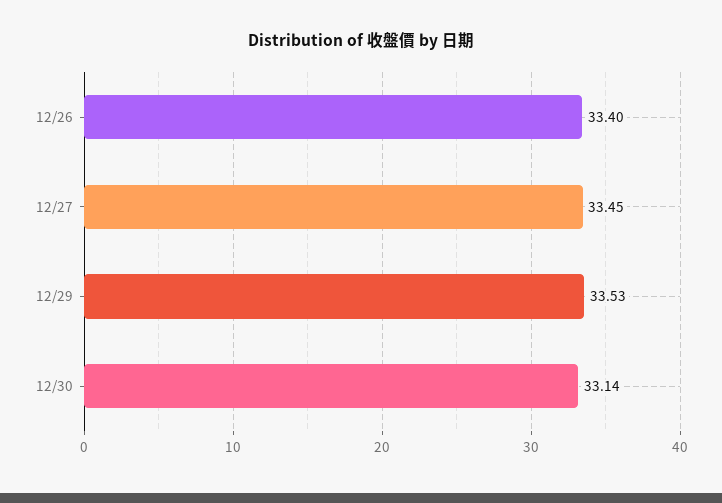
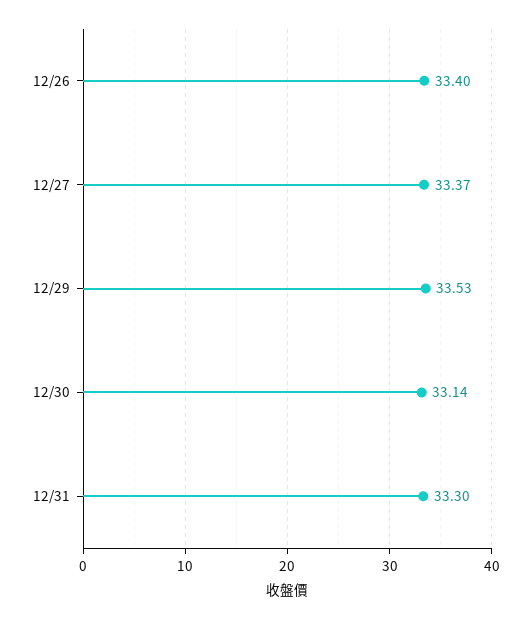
12/27: 33.45 -> 33.37
12/31: none -> 33.3

